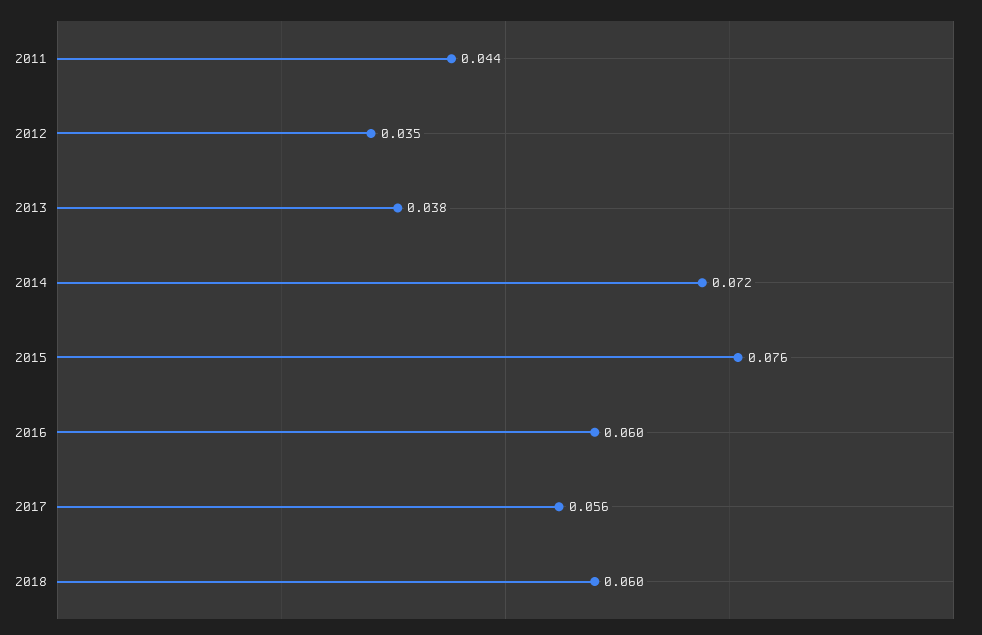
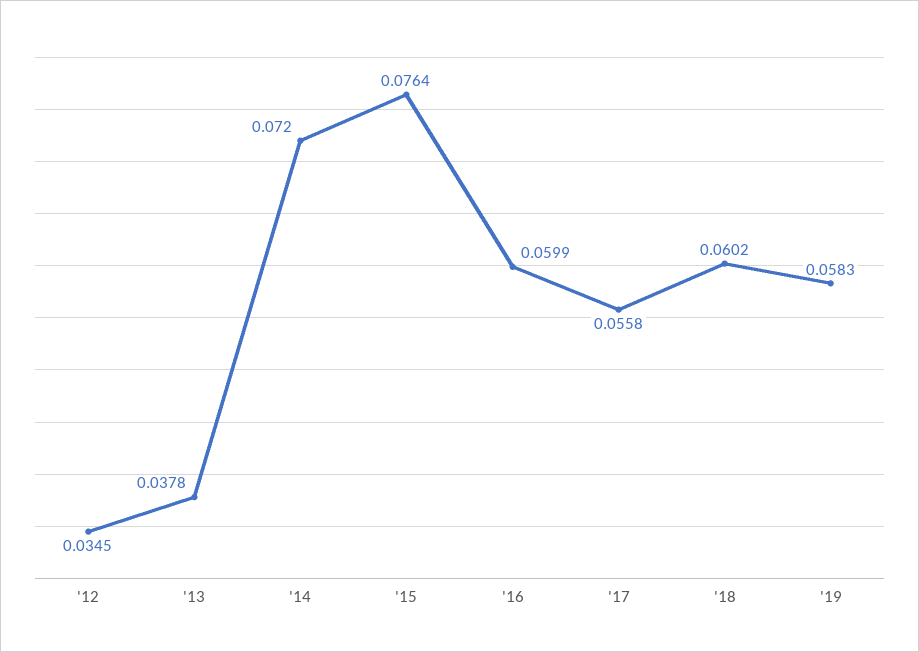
2011: 0.044 -> none
'19: none -> 0.0583

